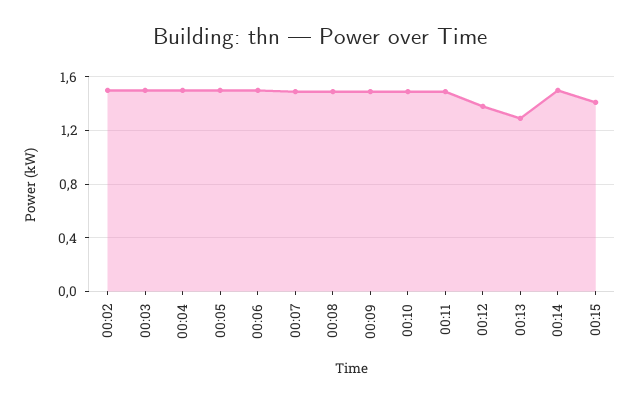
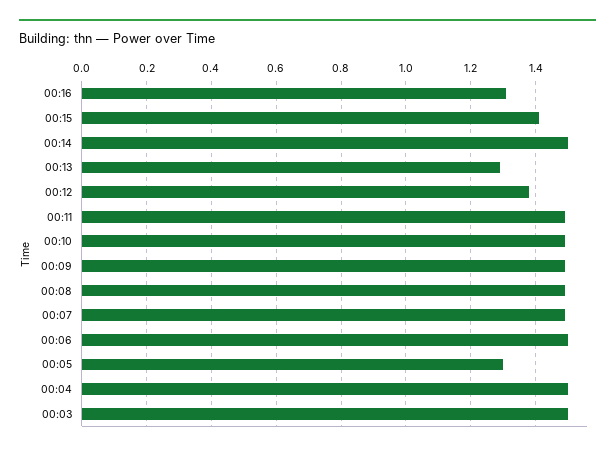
00:02: 1.5 -> none
00:05: 1.5 -> 1.3
00:16: none -> 1.3

